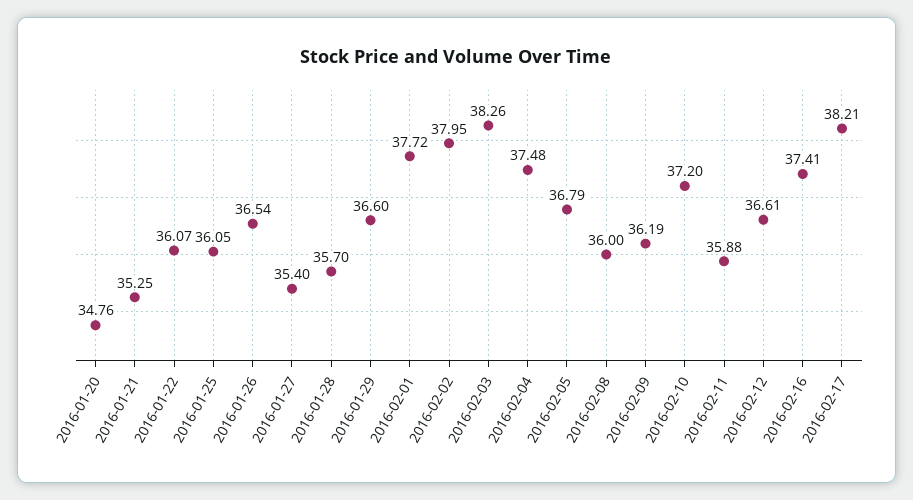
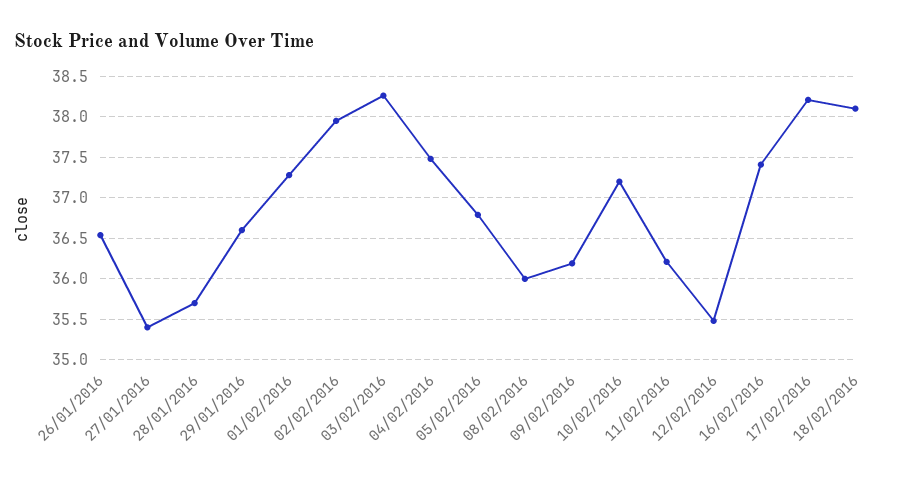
2016-01-20: 34.76 -> none
2016-01-21: 35.25 -> none
2016-01-22: 36.07 -> none
2016-01-25: 36.05 -> none
2016-02-01: 37.72 -> 37.3
2016-02-11: 35.88 -> 36.2
2016-02-12: 36.61 -> 35.5
18/02/2016: none -> 38.1

